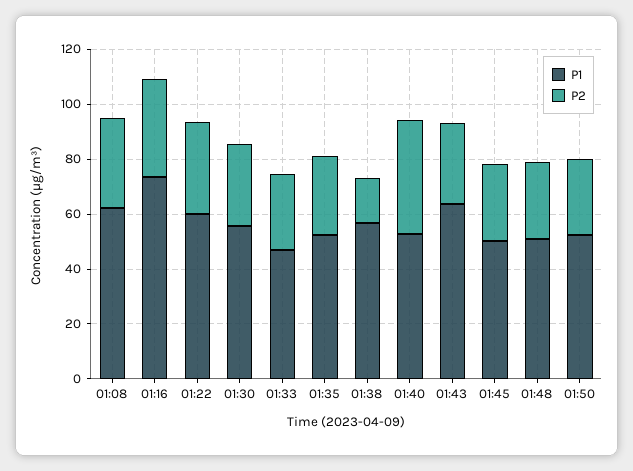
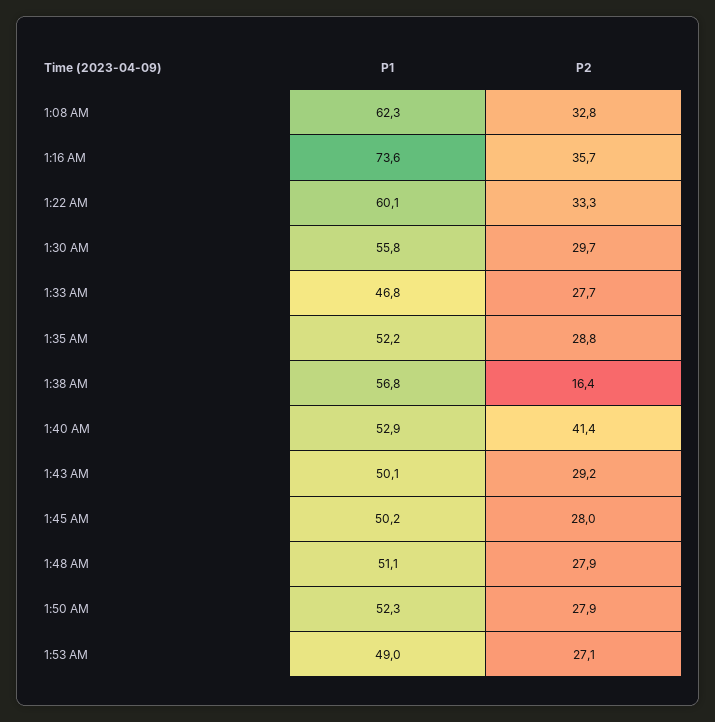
P1, 01:43: 65 -> 50.1
P1, 1:53 AM: none -> 49
P2, 1:53 AM: none -> 27.1

